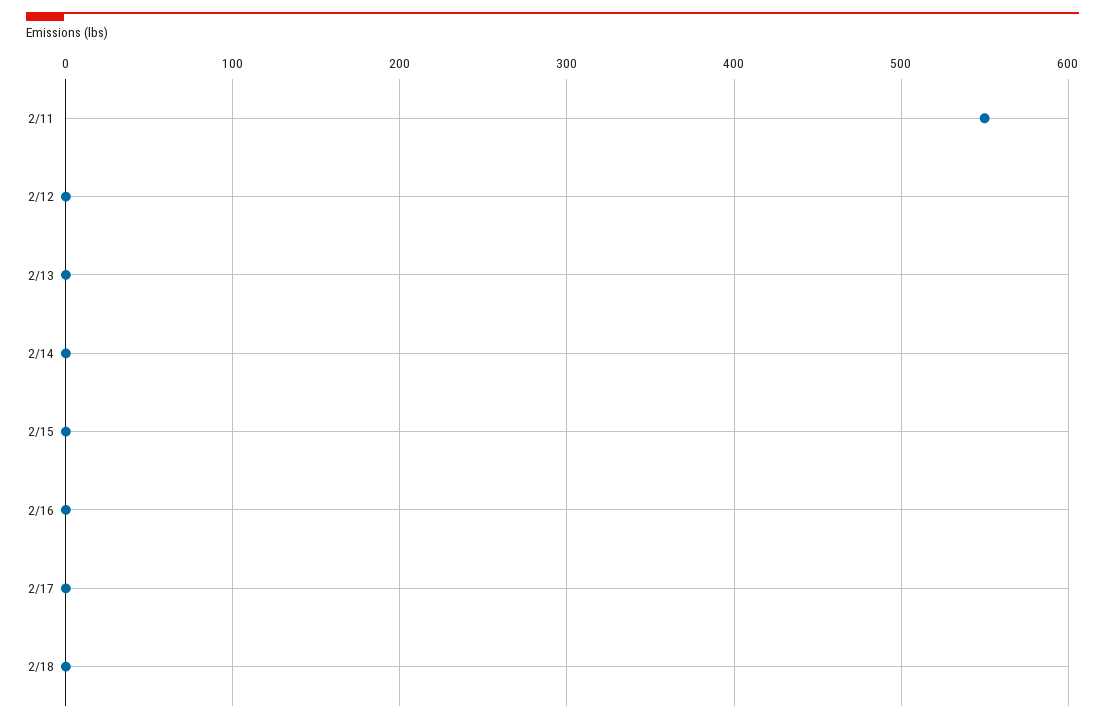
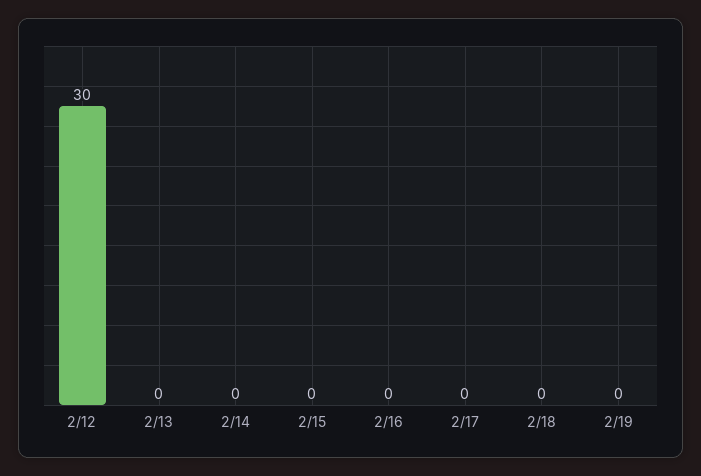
2/11: 550 -> none
2/12: 0 -> 30
2/19: none -> 0

